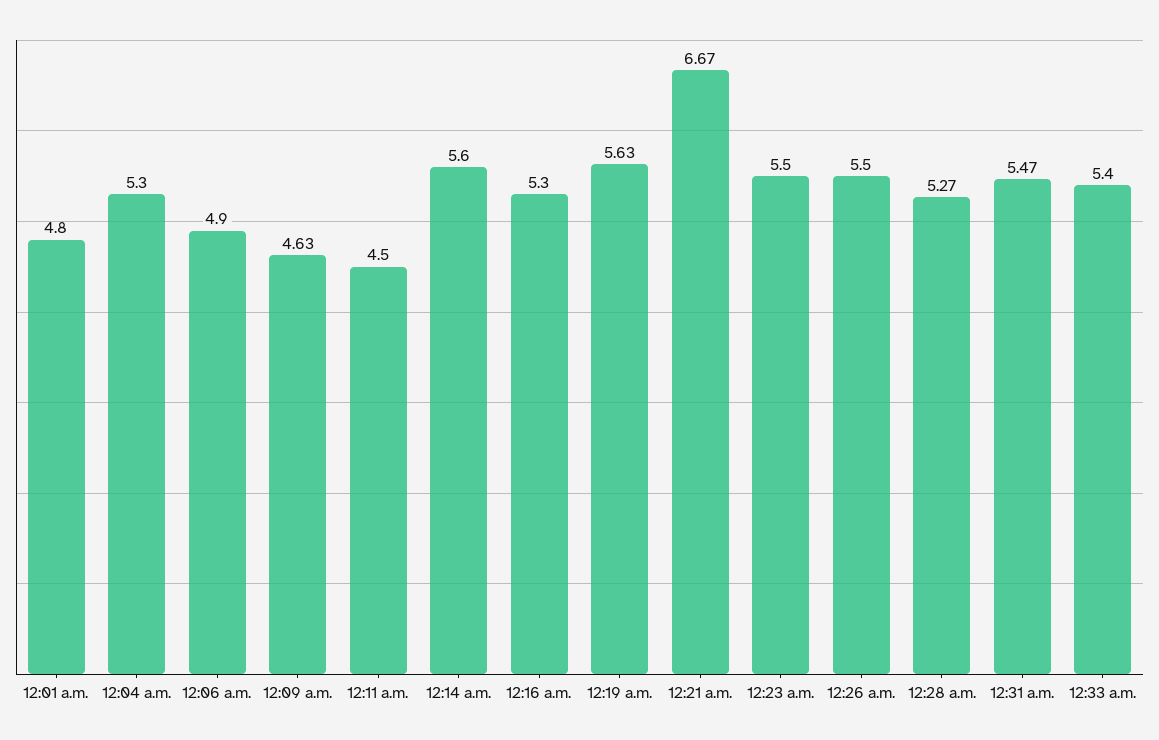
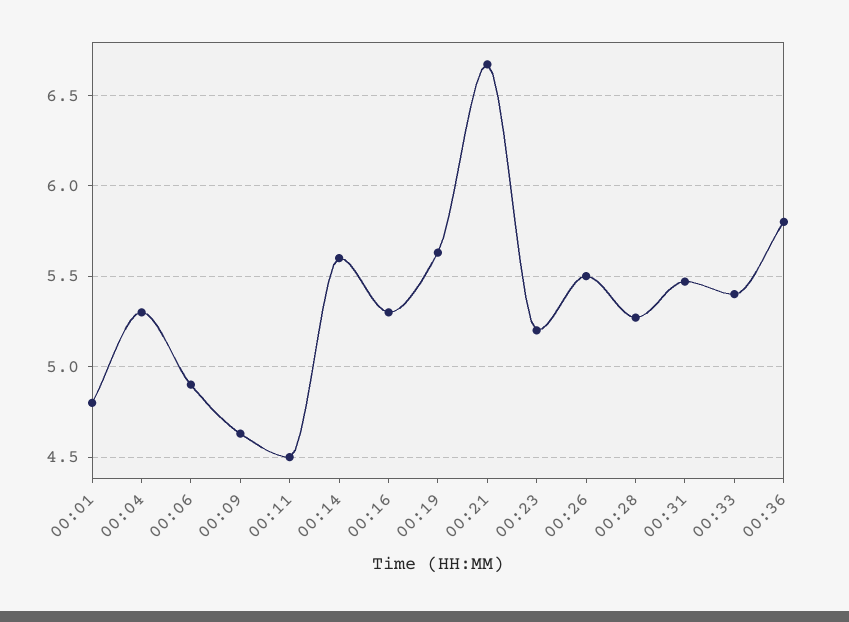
12:23 a.m.: 5.5 -> 5.2
00:36: none -> 5.8

